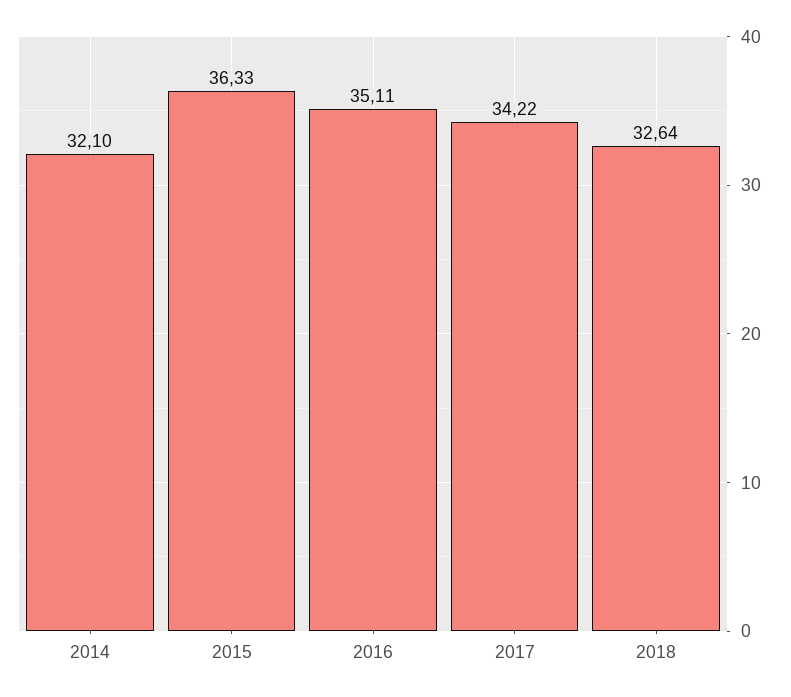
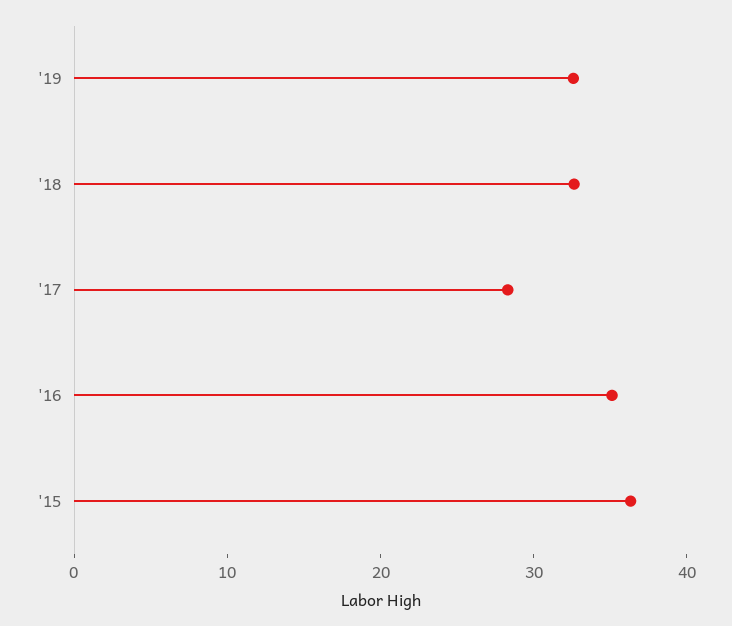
2014: 32.1 -> none
2017: 34.22 -> 28
'19: none -> 32

